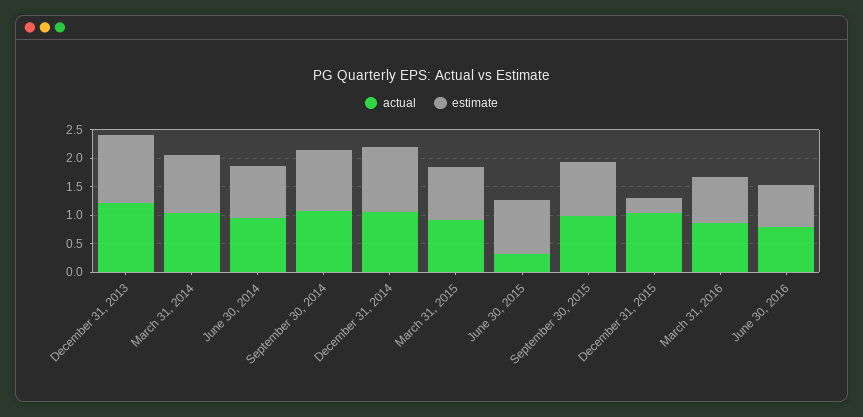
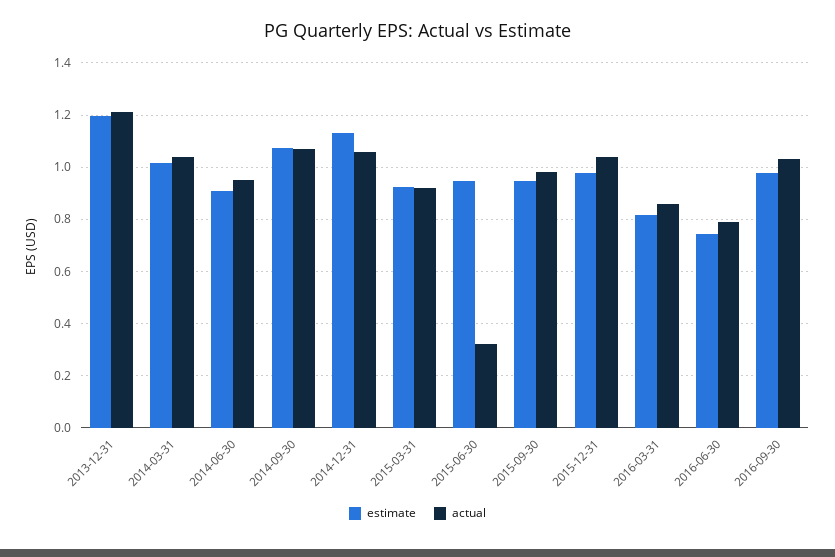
estimate, December 31, 2015: 0.25 -> 0.975
estimate, 2016-09-30: none -> 0.975
actual, 2016-09-30: none -> 1.025

